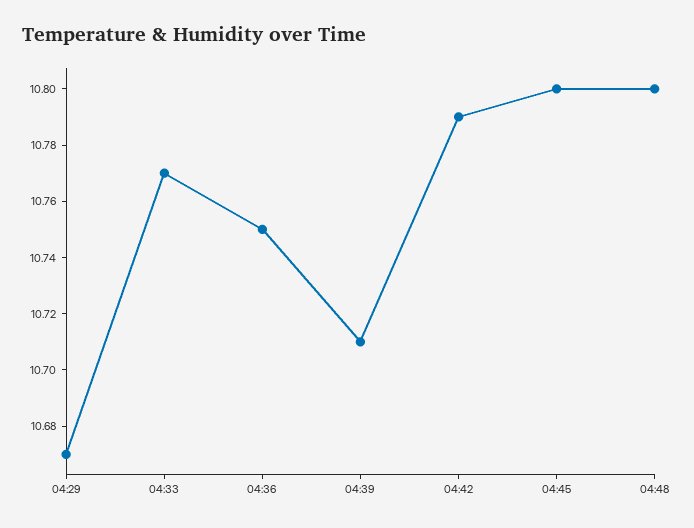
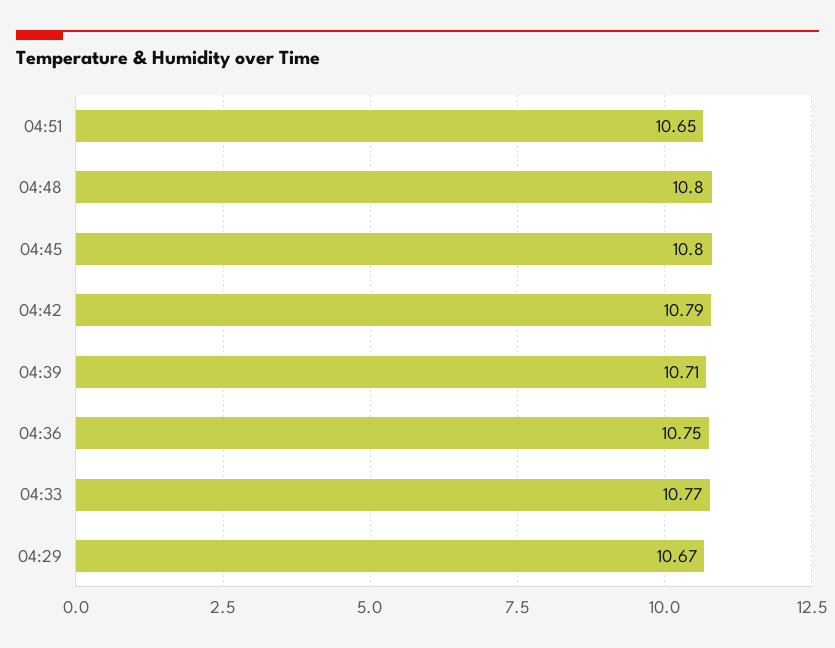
04:51: none -> 10.65

